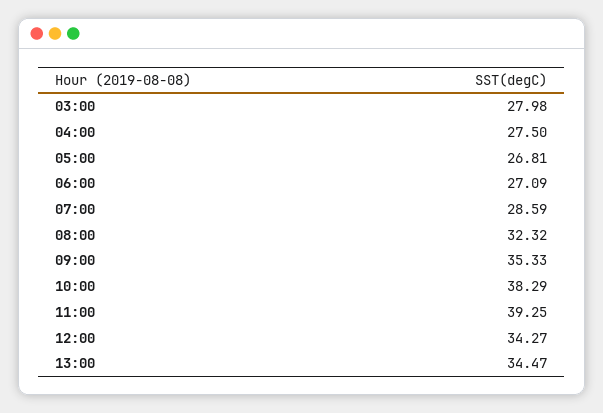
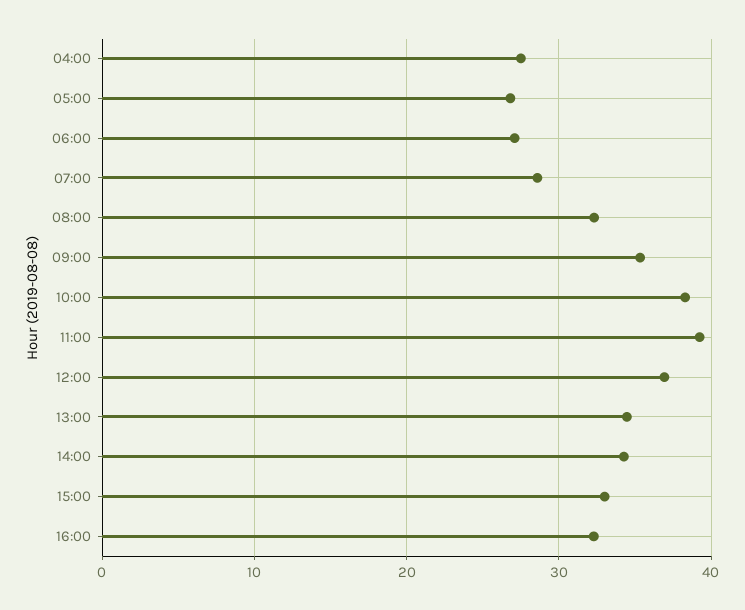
03:00: 27.98 -> none
12:00: 34.27 -> 37
14:00: none -> 34
15:00: none -> 33
16:00: none -> 32

